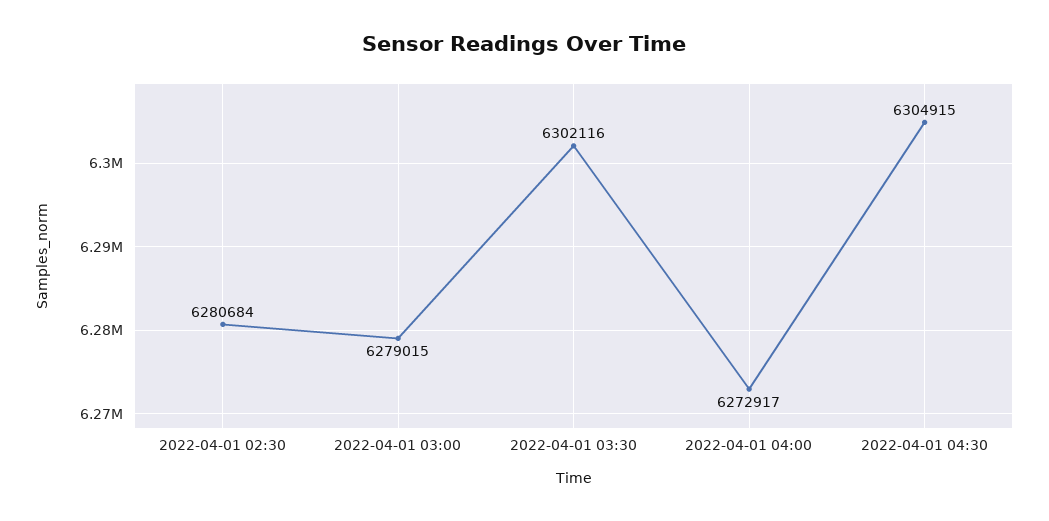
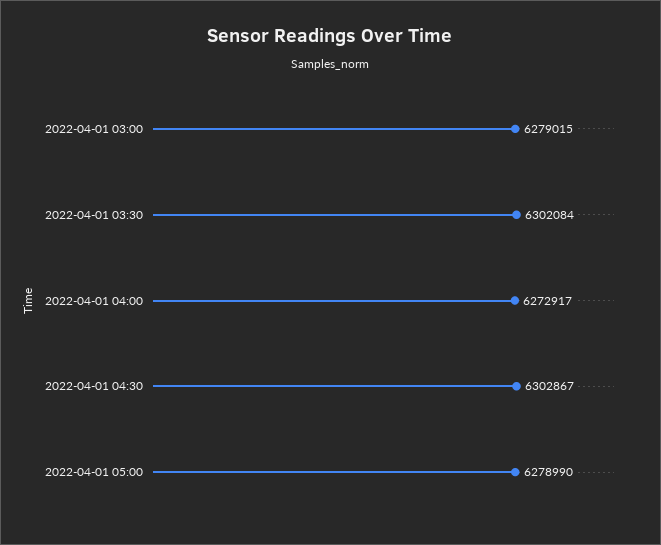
2022-04-01 02:30: 6280684 -> none
2022-04-01 03:30: 6302116 -> 6302084
2022-04-01 04:30: 6304915 -> 6302867
2022-04-01 05:00: none -> 6278990

